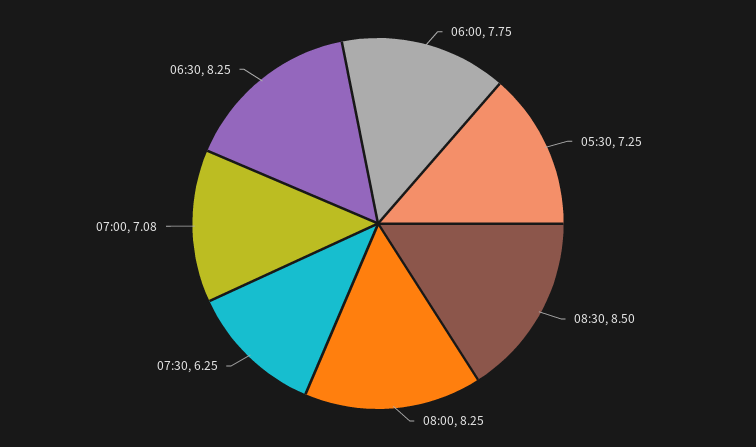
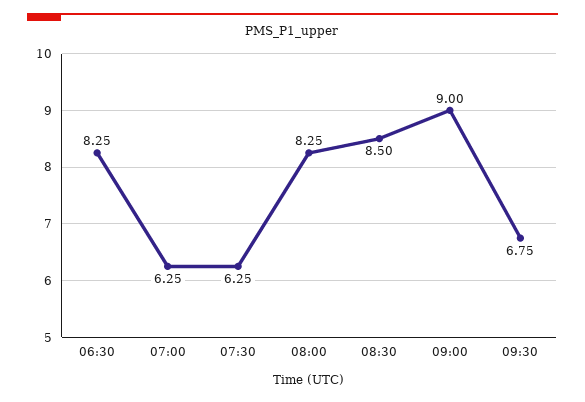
06:00: 7.75 -> none
05:30: 7.25 -> none
07:00: 7.08 -> 6.25
09:00: none -> 9
09:30: none -> 6.75

